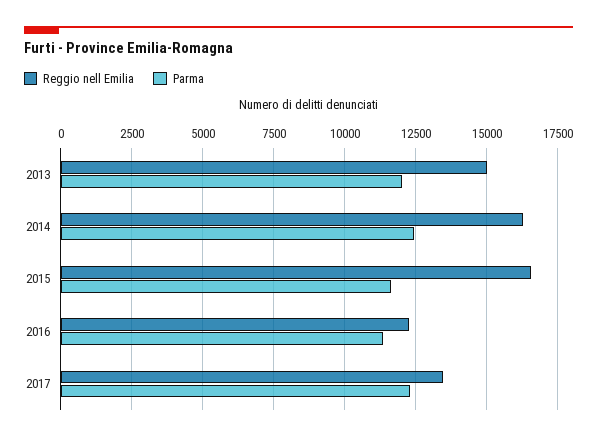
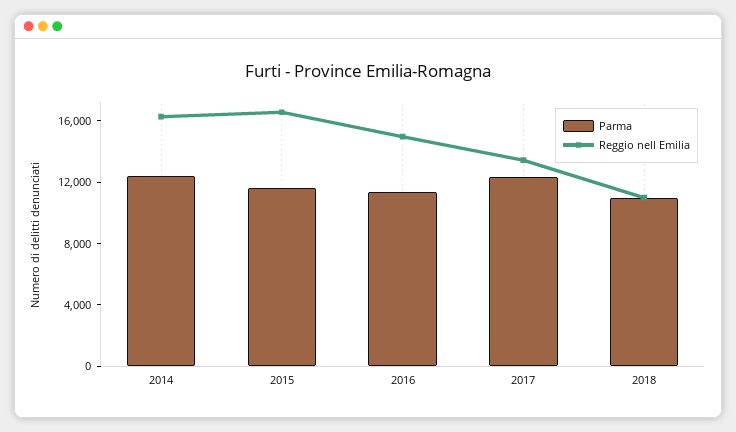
Reggio nell Emilia, 2013: 15000 -> none
Parma, 2013: 12000 -> none
Reggio nell Emilia, 2016: 12250 -> 15000
Parma, 2018: none -> 11000
Reggio nell Emilia, 2018: none -> 11000

